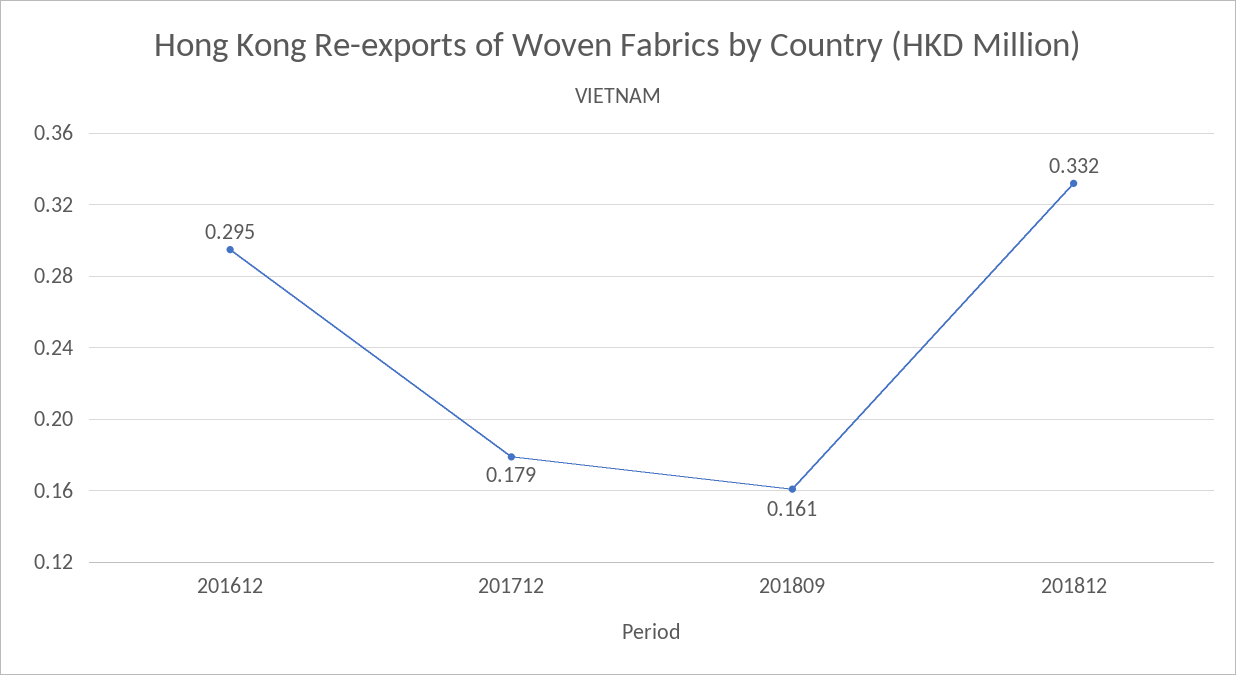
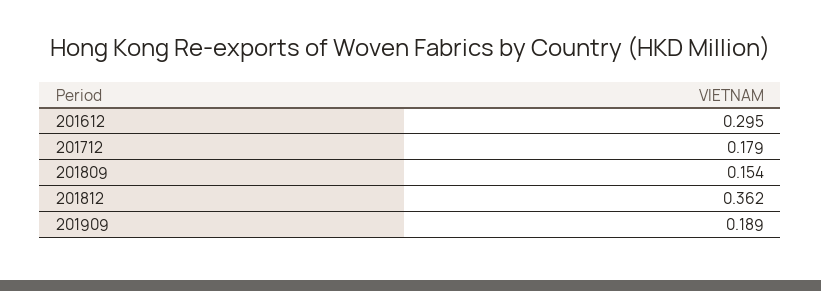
201809: 0.161 -> 0.154
201812: 0.332 -> 0.362
201909: none -> 0.189

